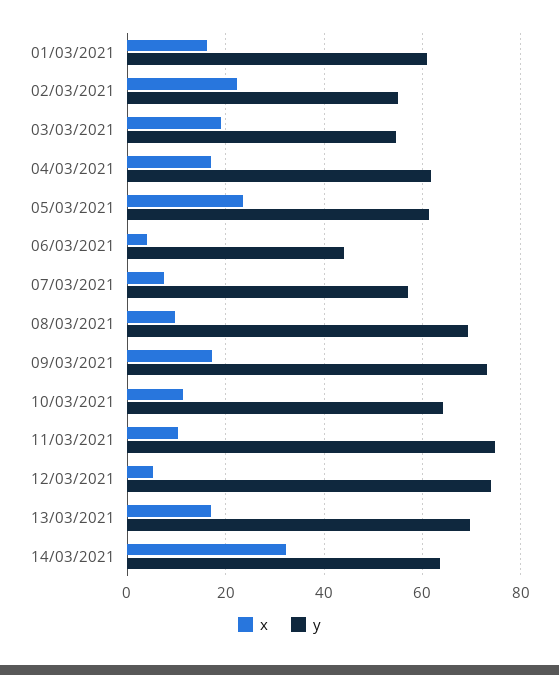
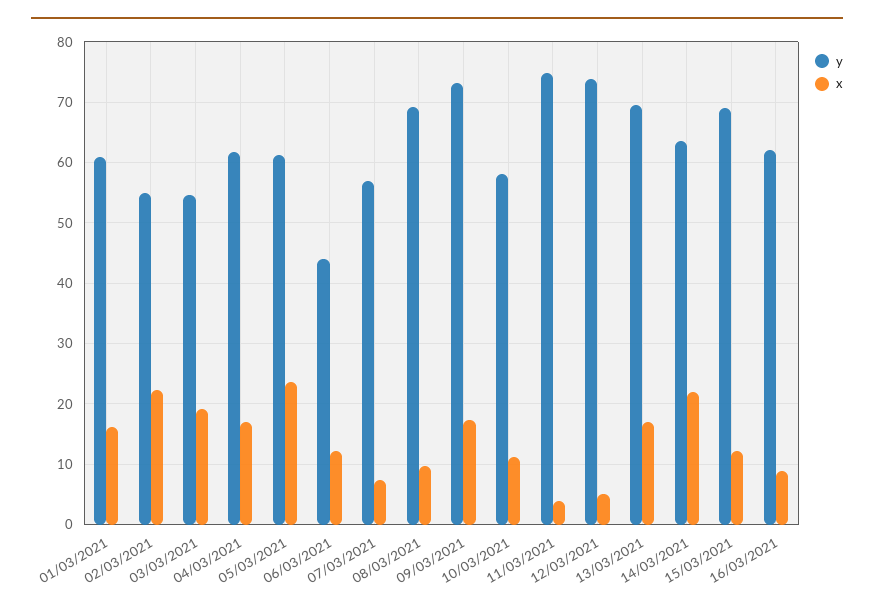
x, 06/03/2021: 4 -> 12
y, 10/03/2021: 64 -> 58
x, 11/03/2021: 10 -> 4
x, 14/03/2021: 32 -> 22
y, 15/03/2021: none -> 69
x, 15/03/2021: none -> 12
y, 16/03/2021: none -> 62
x, 16/03/2021: none -> 9

